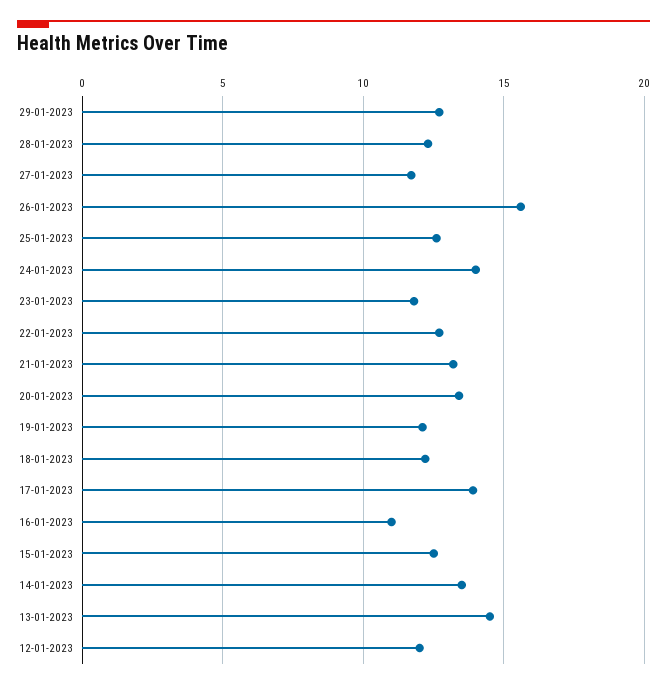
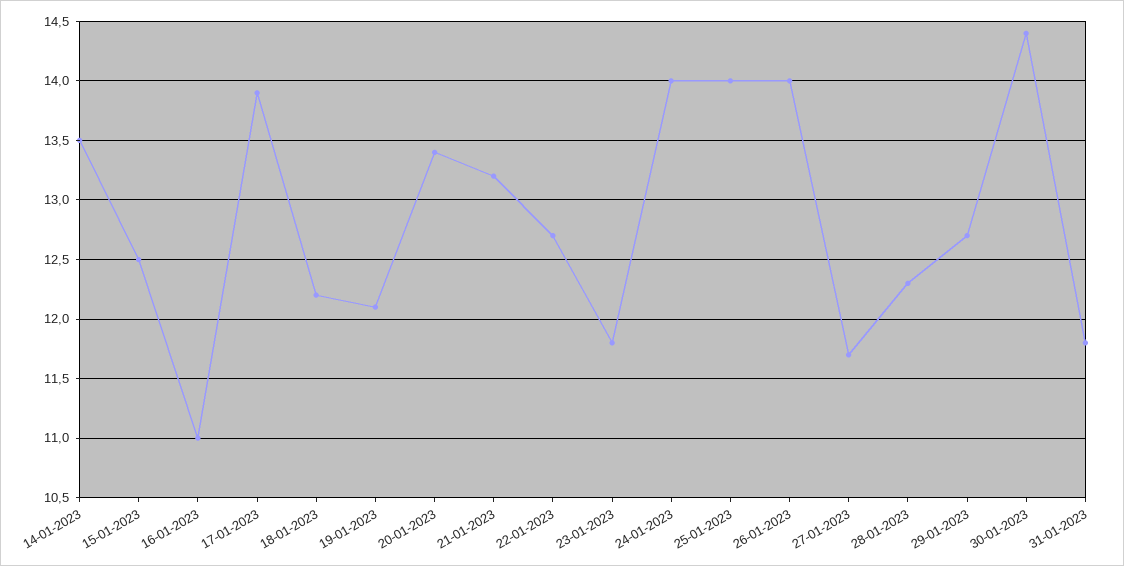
26-01-2023: 15.5 -> 14
25-01-2023: 12.5 -> 14
13-01-2023: 14.5 -> none
12-01-2023: 12 -> none
30-01-2023: none -> 14.4
31-01-2023: none -> 11.8

